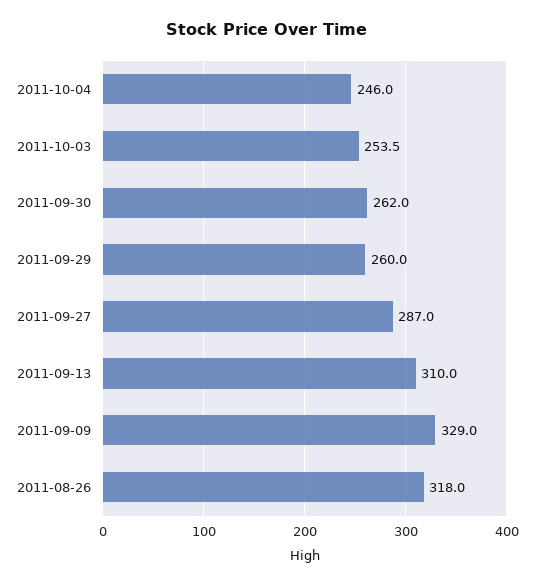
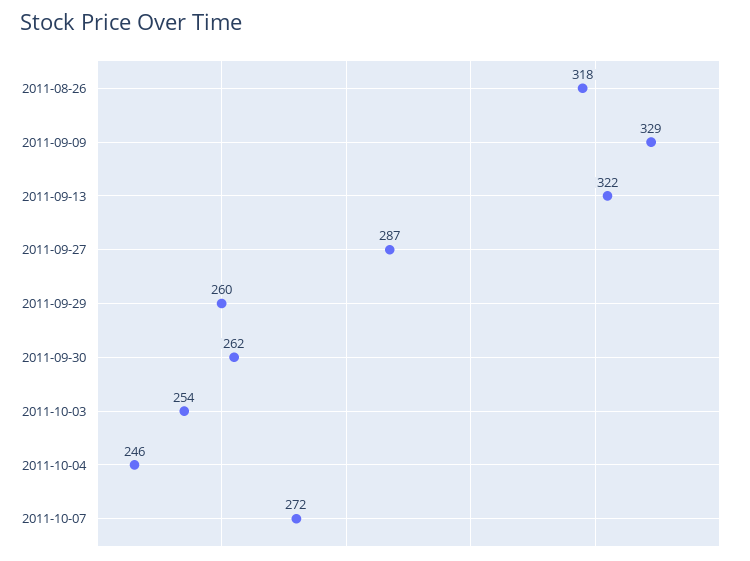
2011-09-13: 310 -> 322
2011-10-07: none -> 272

